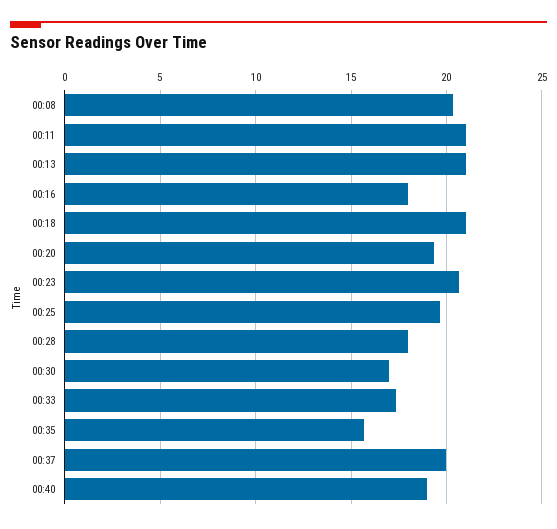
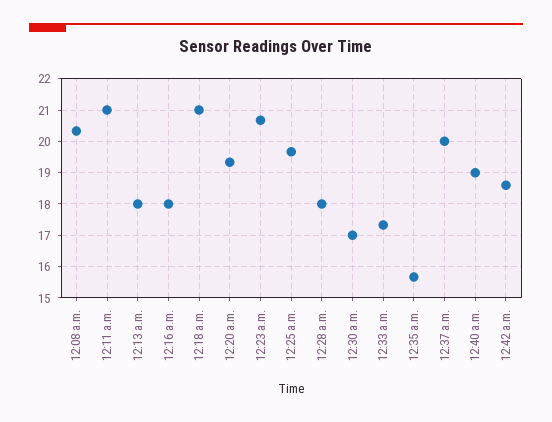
00:13: 21 -> 18
12:42 a.m.: none -> 18.6

